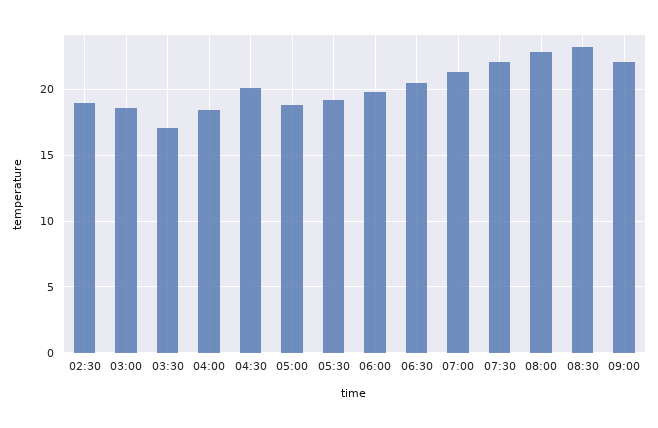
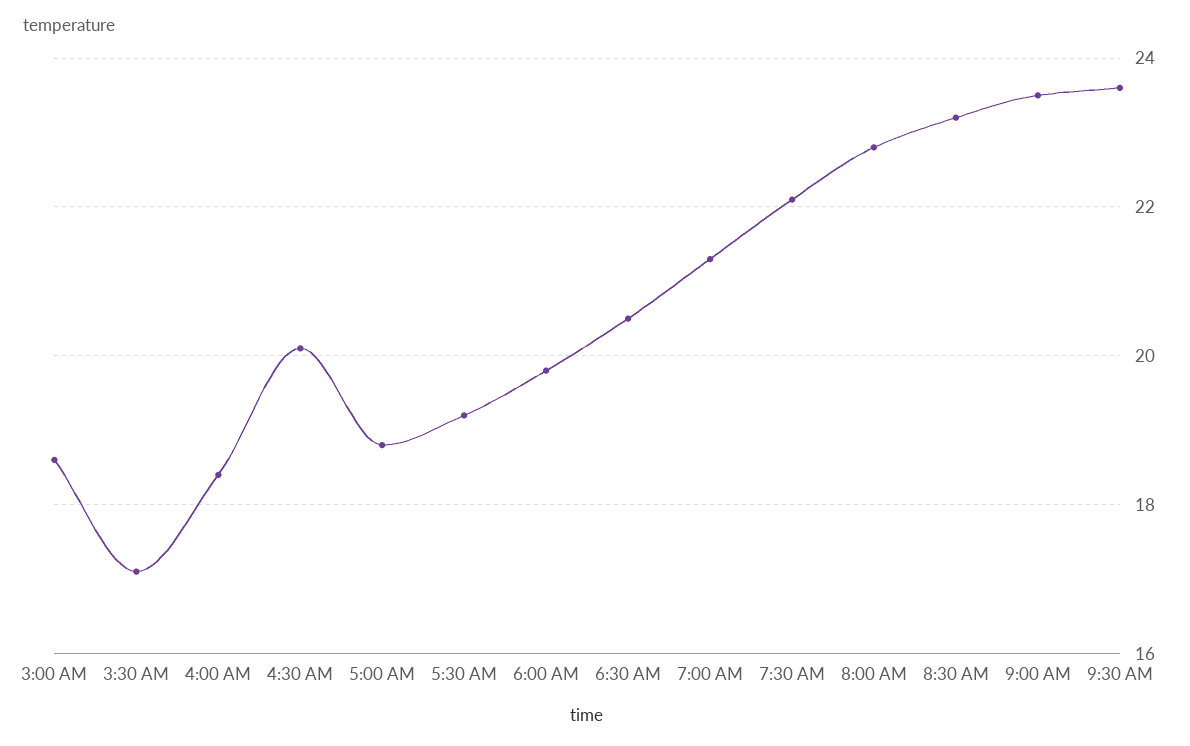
02:30: 19 -> none
09:00: 22 -> 23.5
9:30 AM: none -> 23.5

